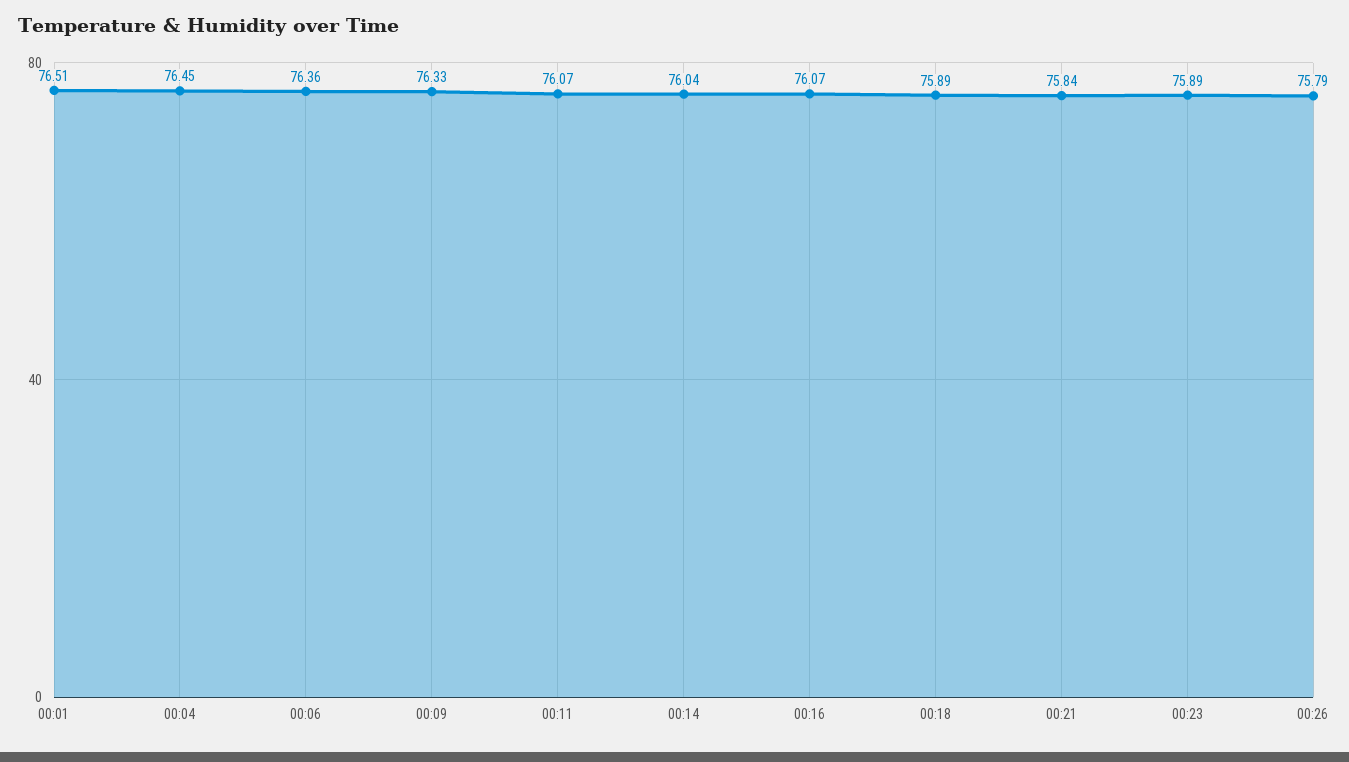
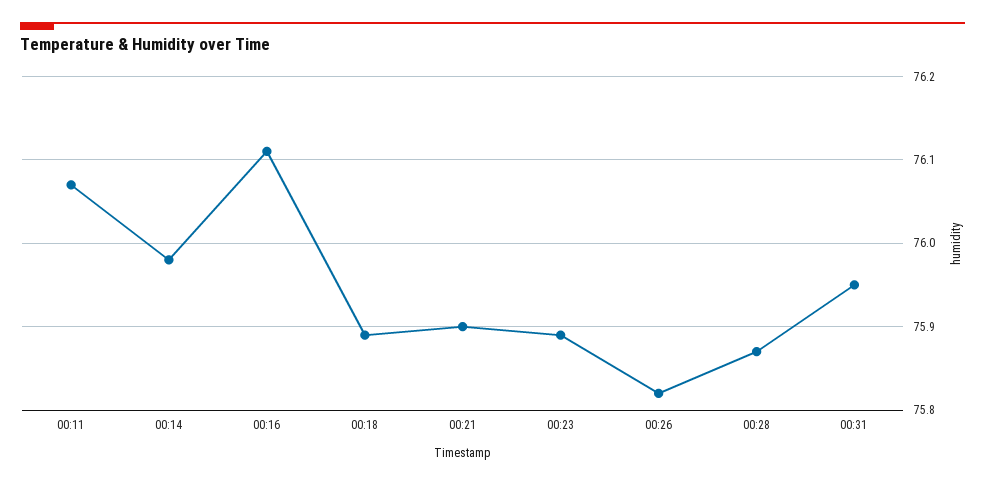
00:01: 76.51 -> none
00:04: 76.45 -> none
00:06: 76.36 -> none
00:09: 76.33 -> none
00:14: 76.04 -> 75.98
00:16: 76.07 -> 76.11
00:21: 75.84 -> 75.9
00:26: 75.79 -> 75.82
00:28: none -> 75.87
00:31: none -> 75.95

